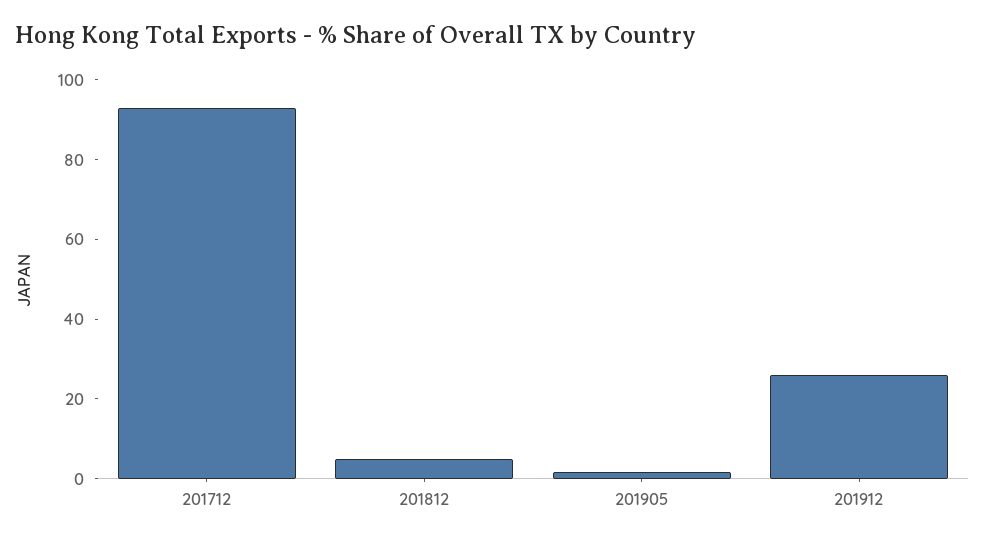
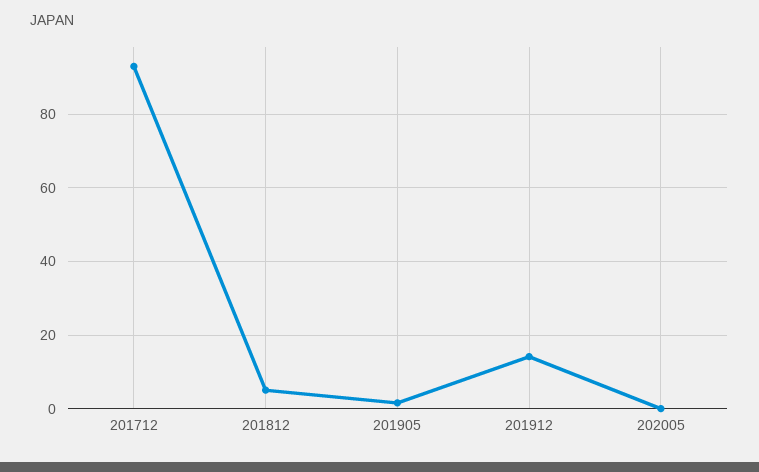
201912: 25 -> 14
202005: none -> 0

